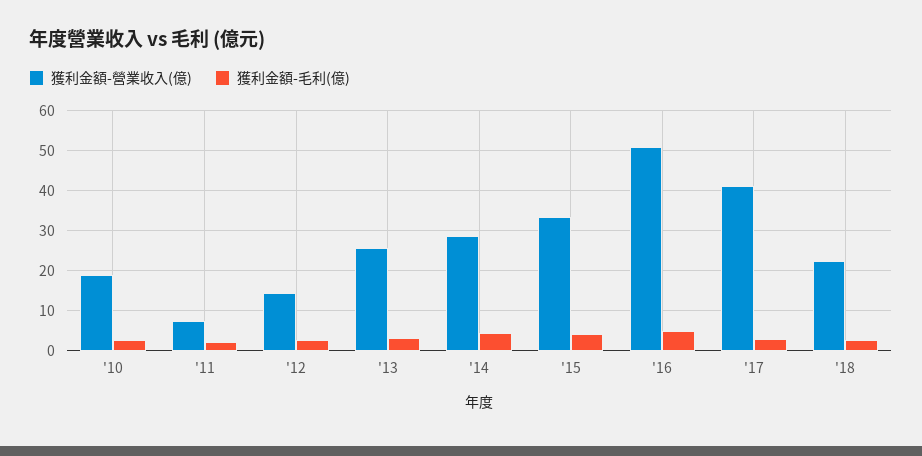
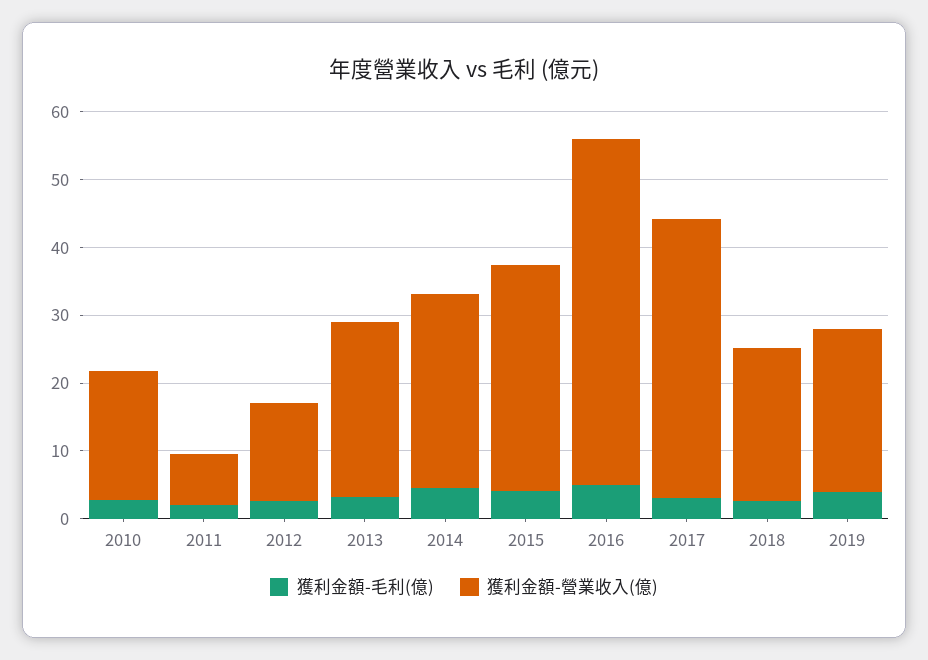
獲利金額-毛利(億), 2019: none -> 4
獲利金額-營業收入(億), 2019: none -> 24

